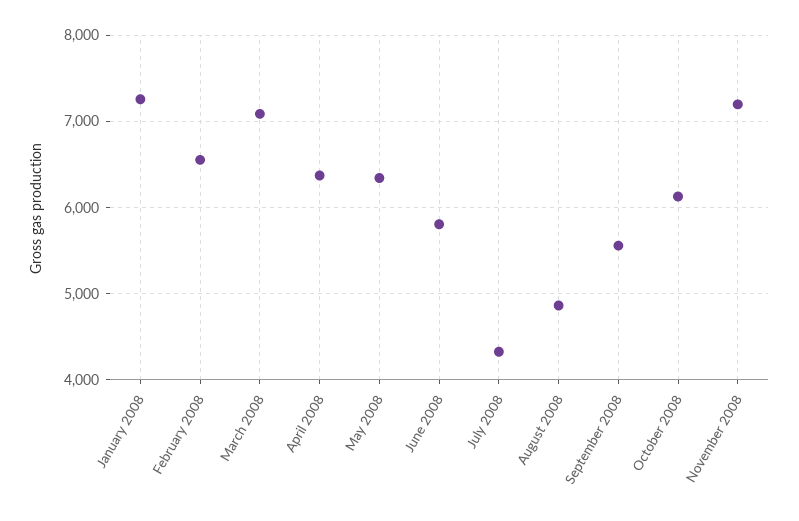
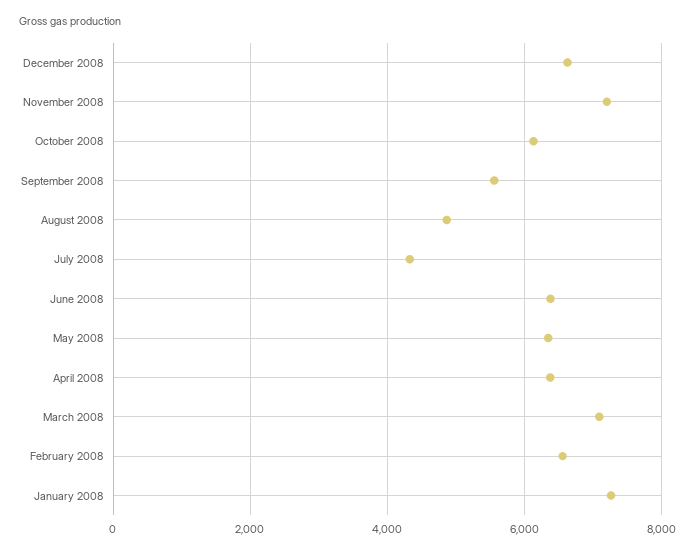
June 2008: 5800 -> 6400
December 2008: none -> 6600

